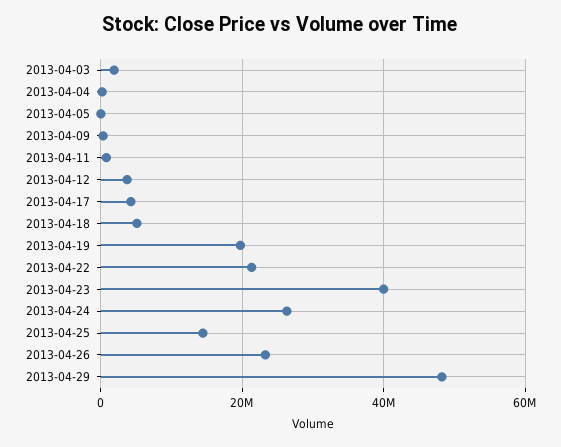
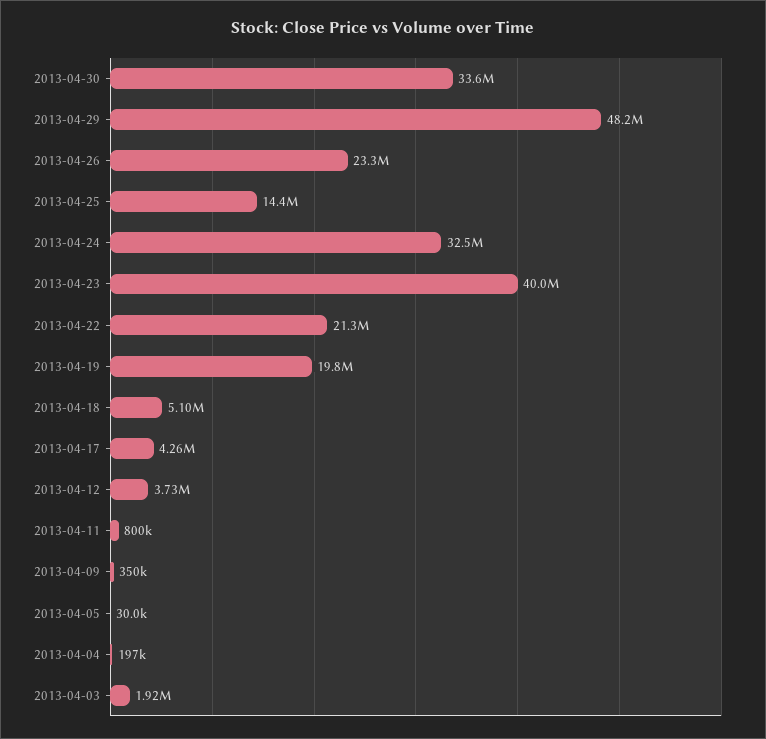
2013-04-24: 26000000 -> 32500000
2013-04-30: none -> 33600000

